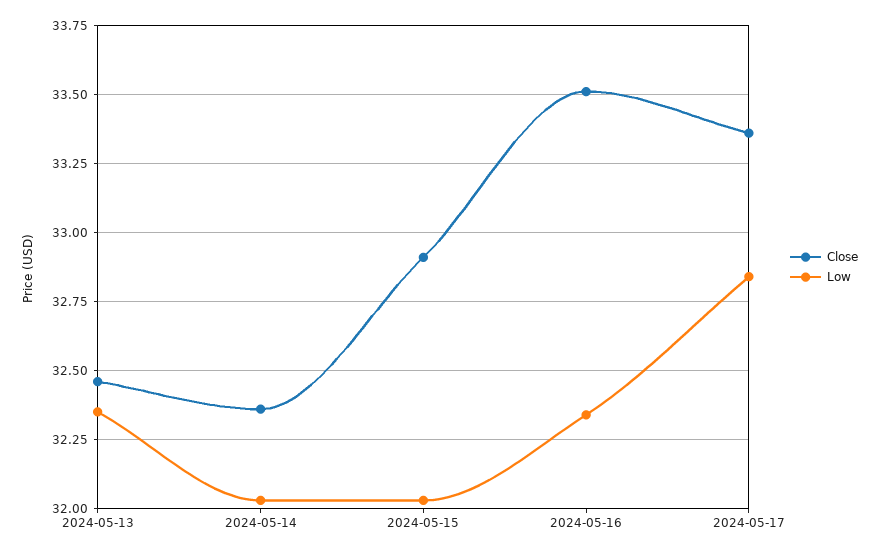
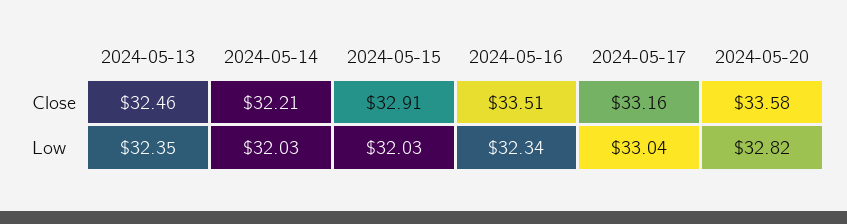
Close, 2024-05-14: 32.35 -> 32.21
Close, 2024-05-17: 33.35 -> 33.16
Low, 2024-05-17: 32.85 -> 33.04
Close, 2024-05-20: none -> 33.58
Low, 2024-05-20: none -> 32.82

